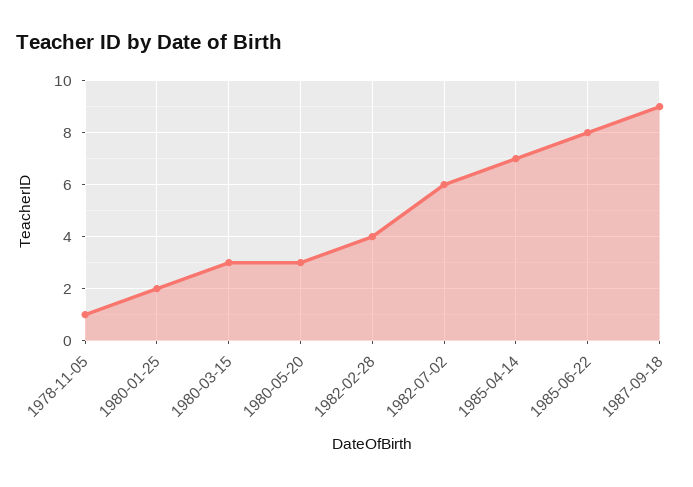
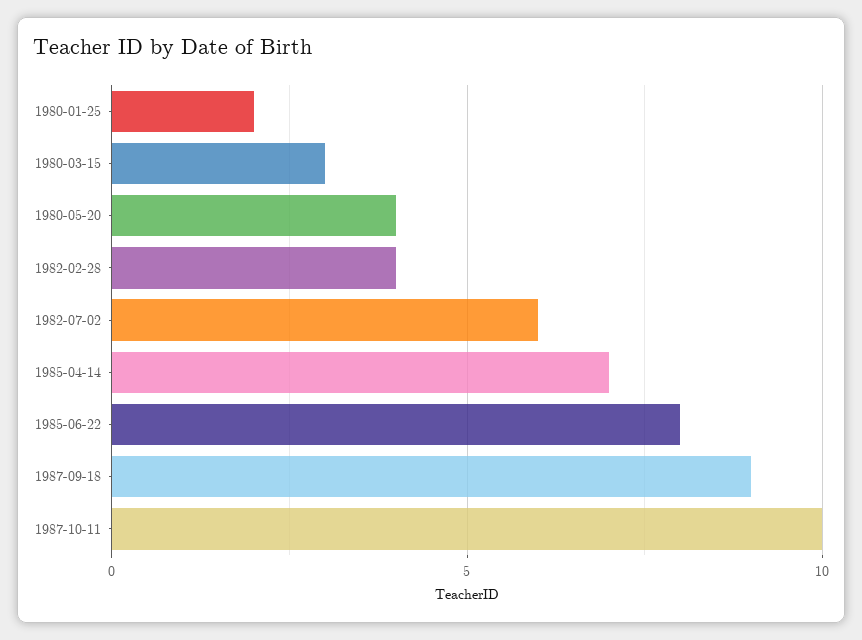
1978-11-05: 1 -> none
1980-05-20: 3 -> 4
1987-10-11: none -> 10

